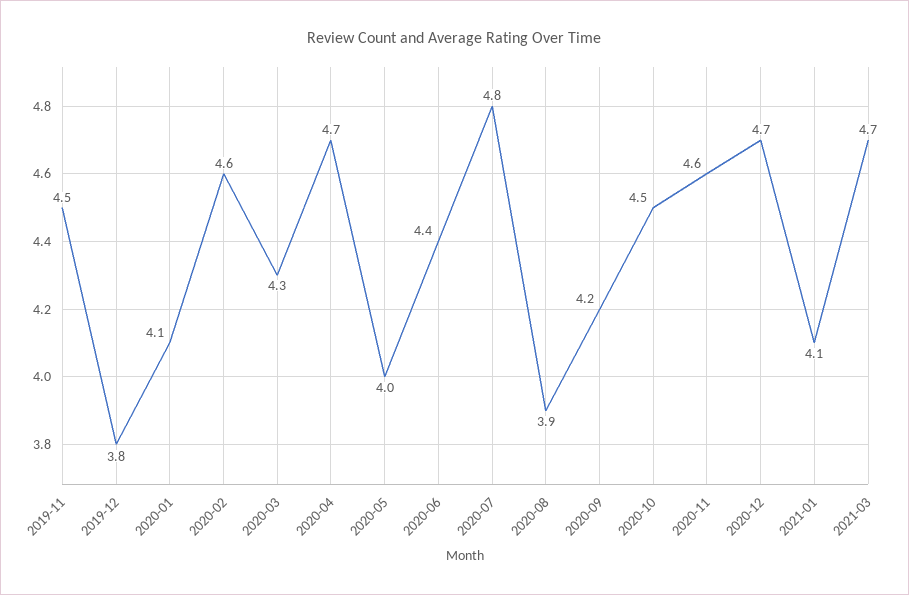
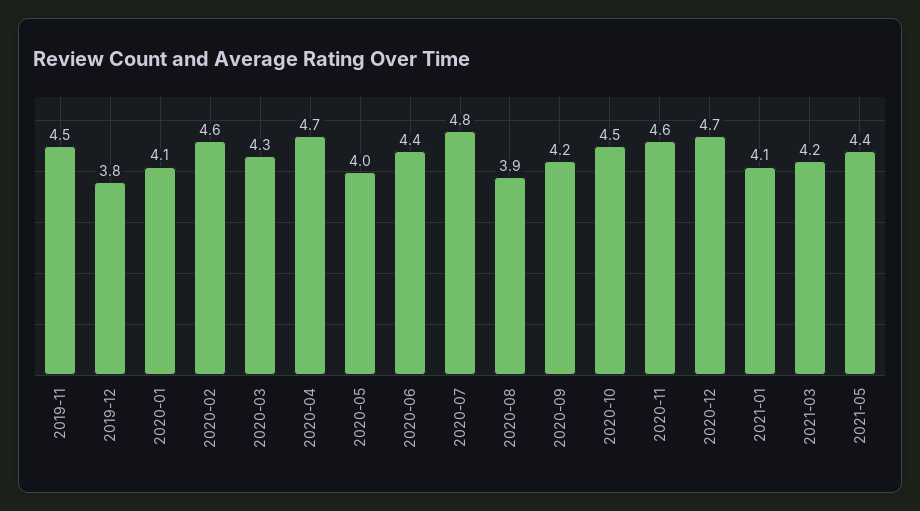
2021-03: 4.7 -> 4.2
2021-05: none -> 4.4

